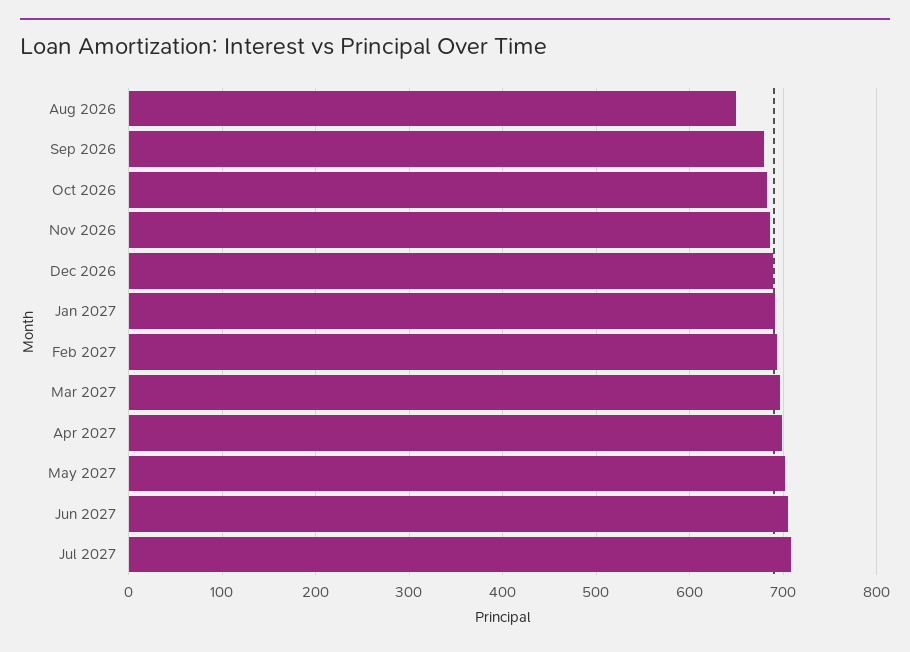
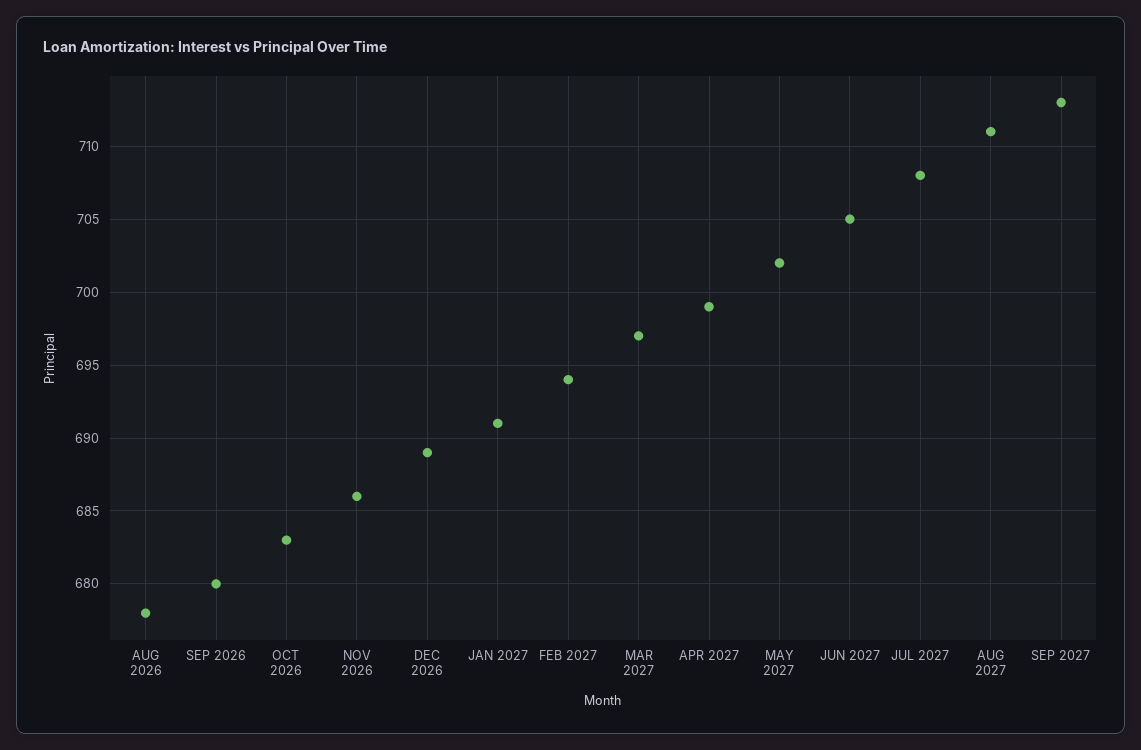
Aug 2026: 650 -> 678
AUG 2027: none -> 711
SEP 2027: none -> 713

